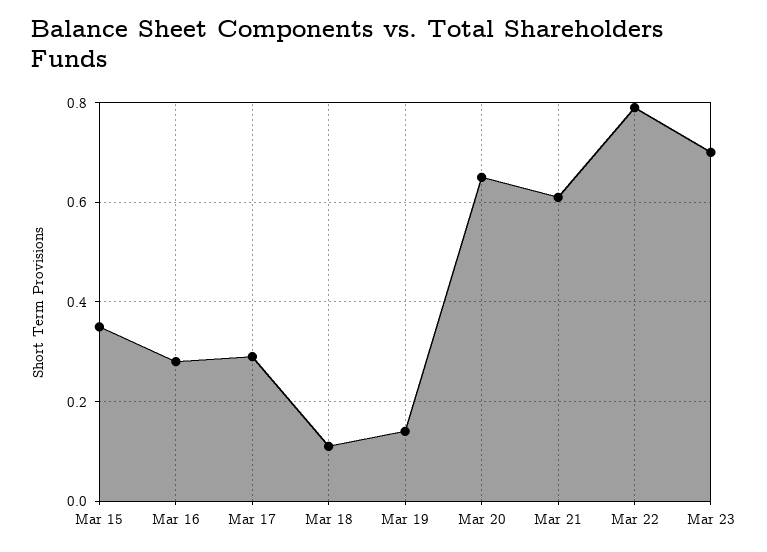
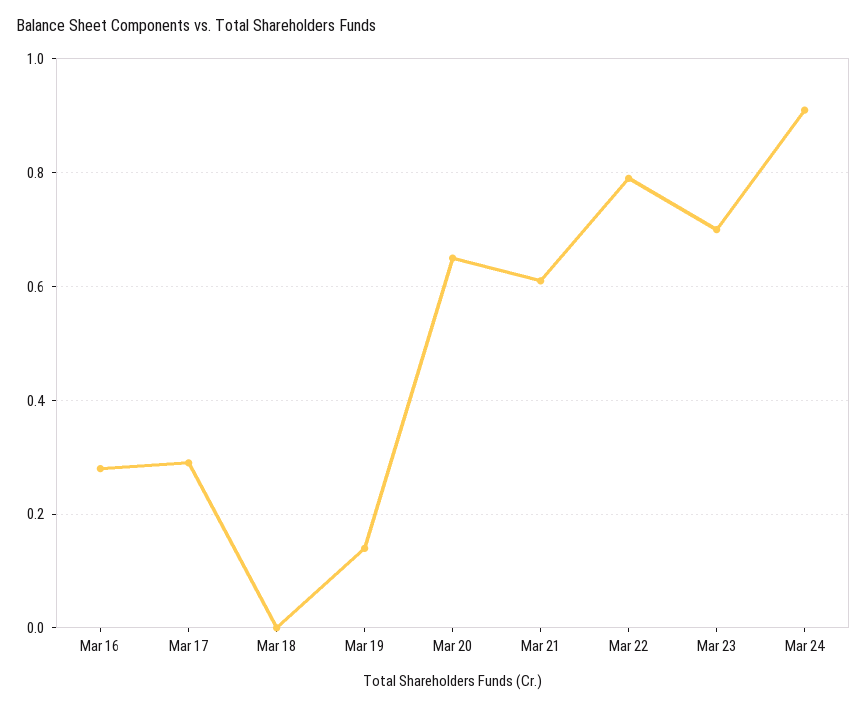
Mar 15: 0.35 -> none
Mar 18: 0.1 -> 0
Mar 24: none -> 0.9

